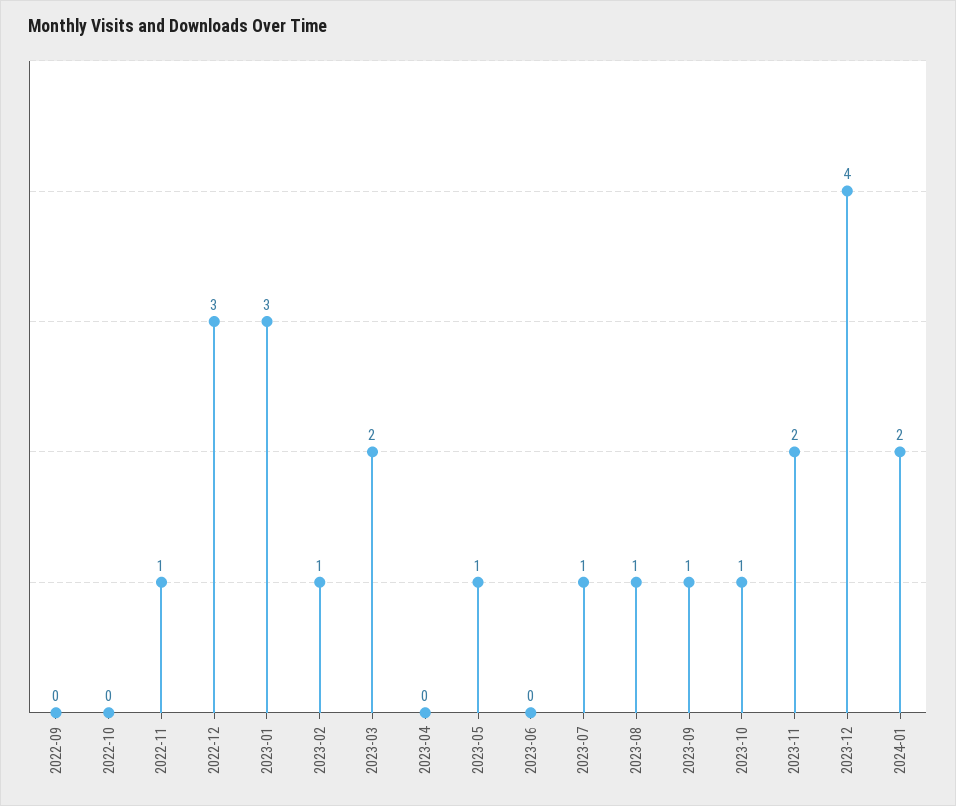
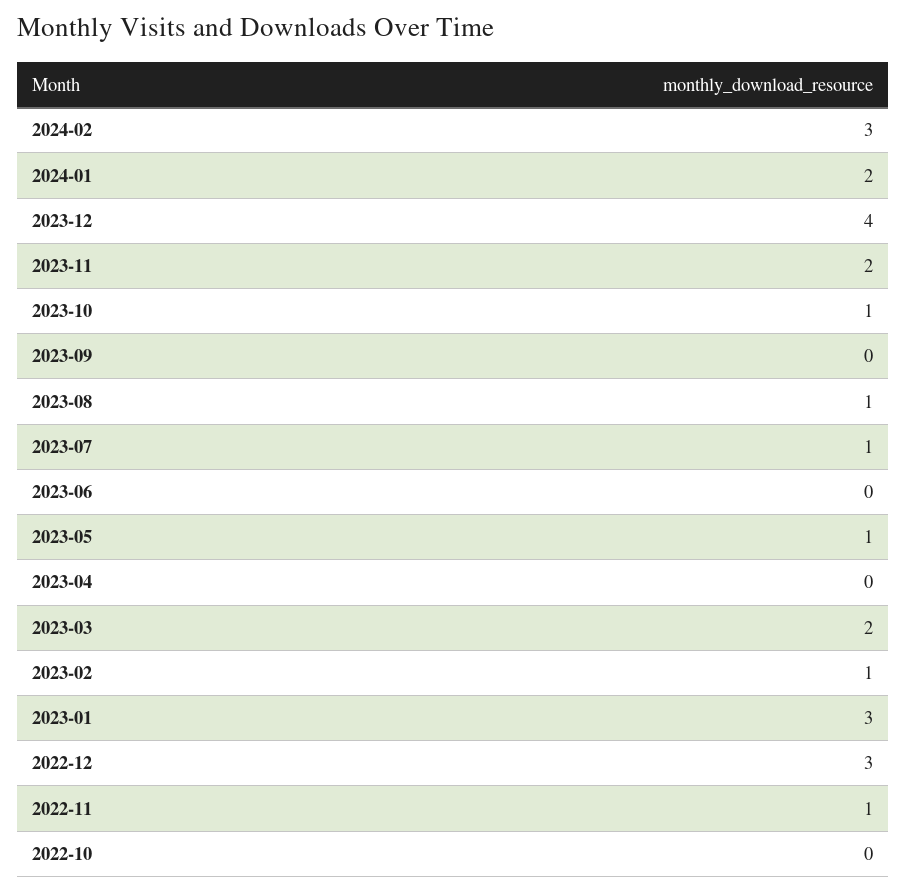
2022-09: 0 -> none
2023-09: 1 -> 0
2024-02: none -> 3

